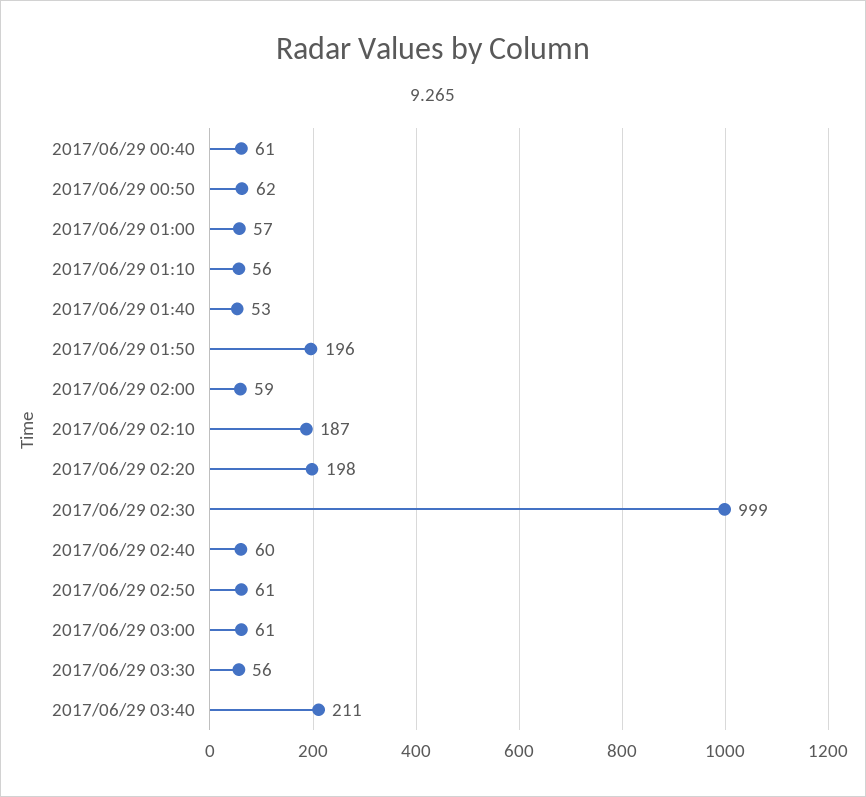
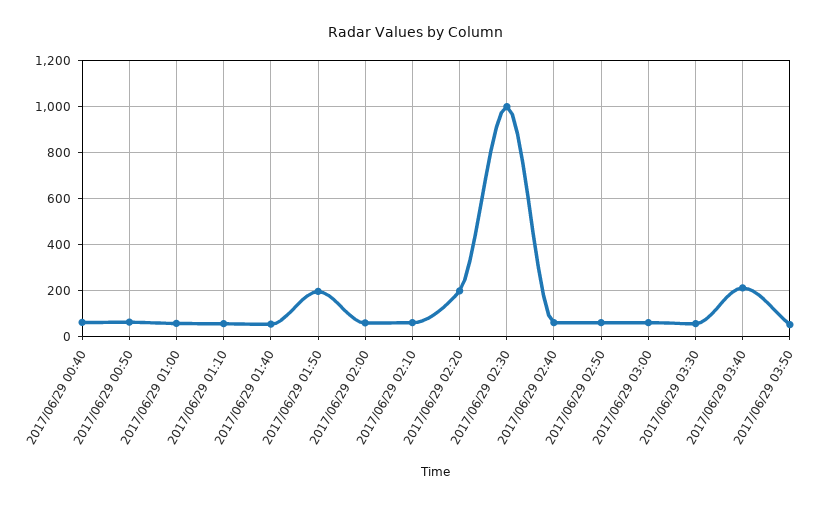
2017/06/29 02:10: 187 -> 50
2017/06/29 03:50: none -> 50

